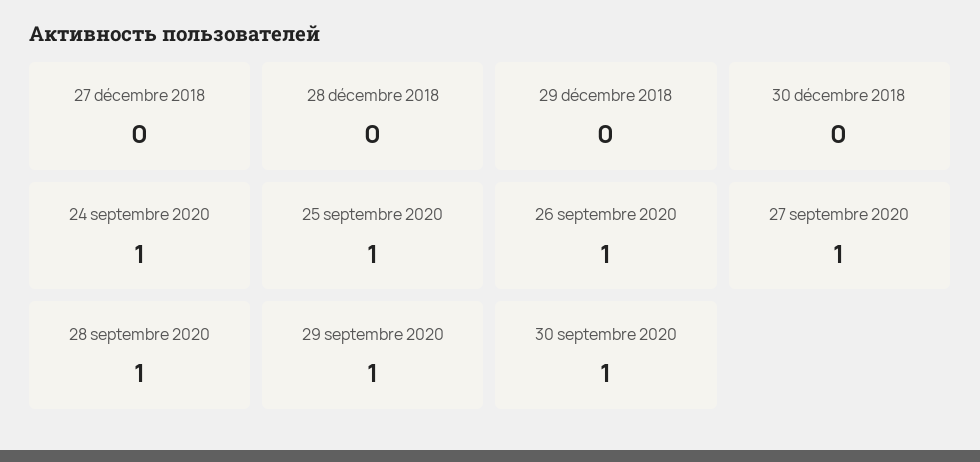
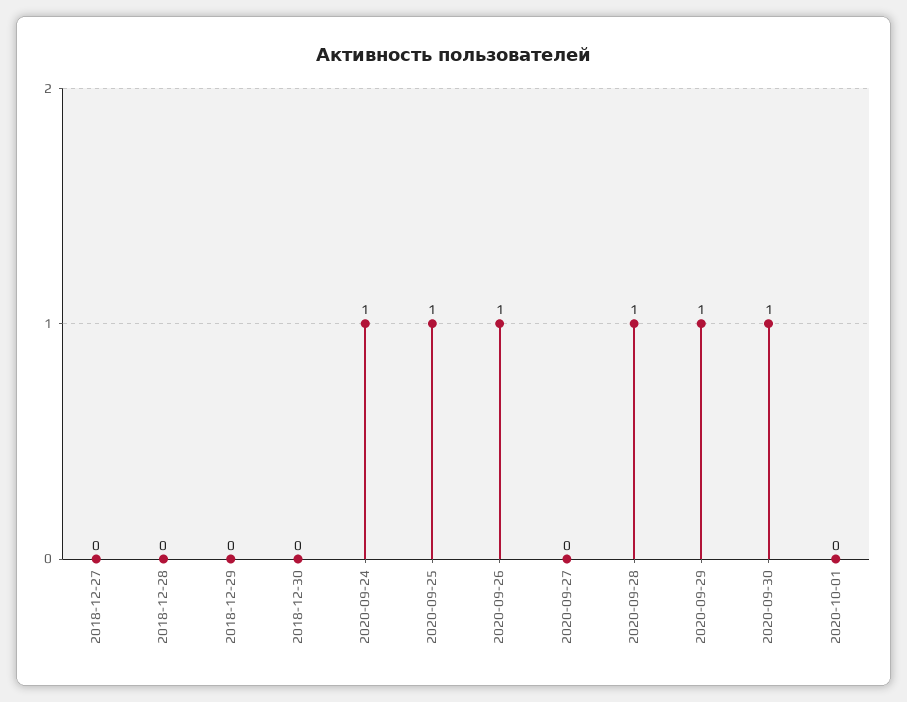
27 septembre 2020: 1 -> 0
2020-10-01: none -> 0

